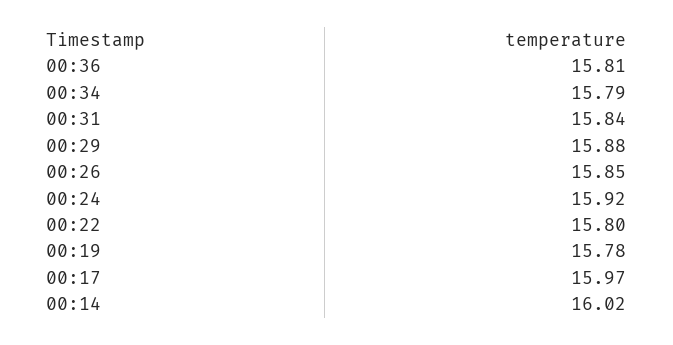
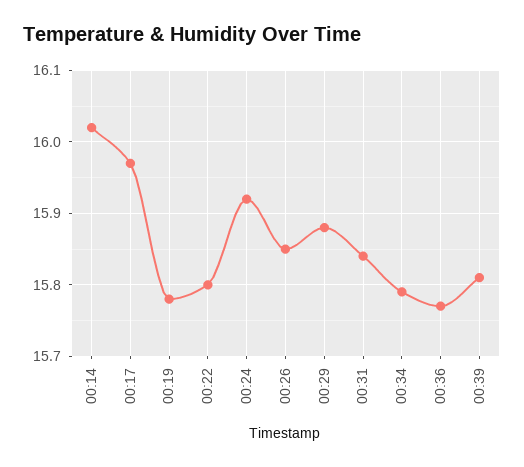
00:36: 15.81 -> 15.77
00:39: none -> 15.81

